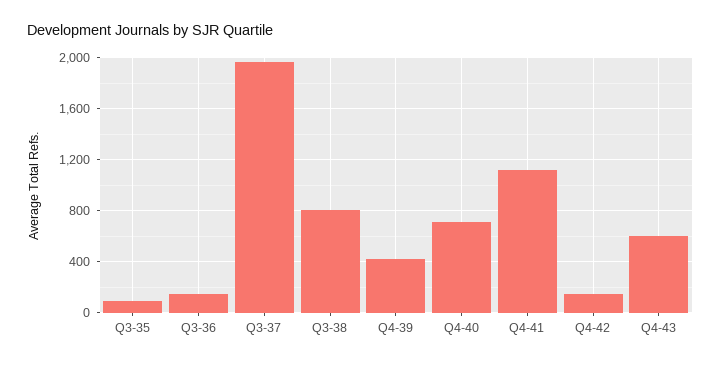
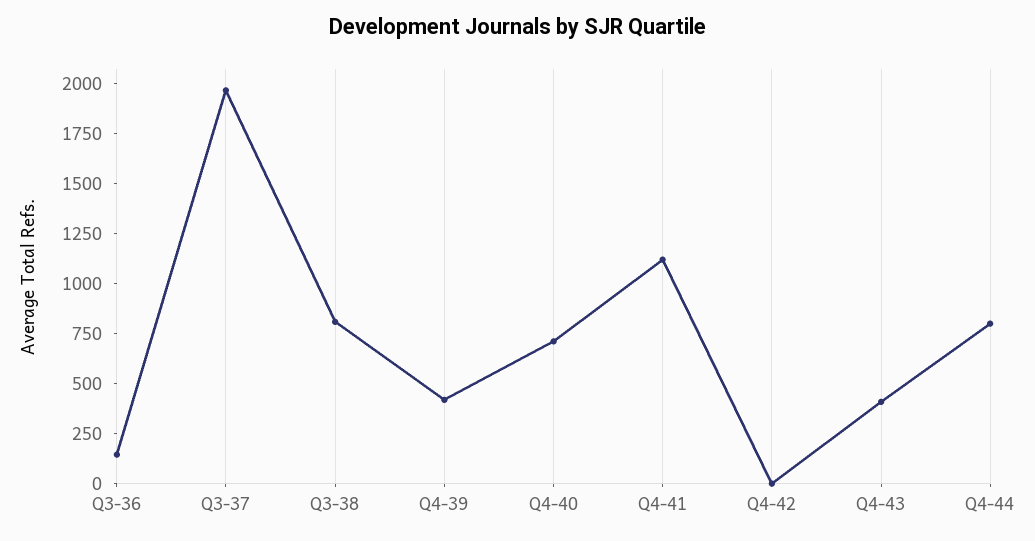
Q3-35: 100 -> none
Q4-42: 150 -> 0
Q4-43: 600 -> 400
Q4-44: none -> 800

